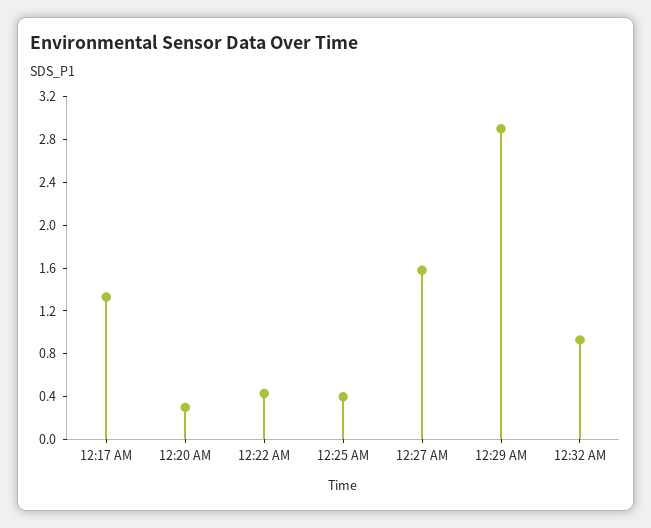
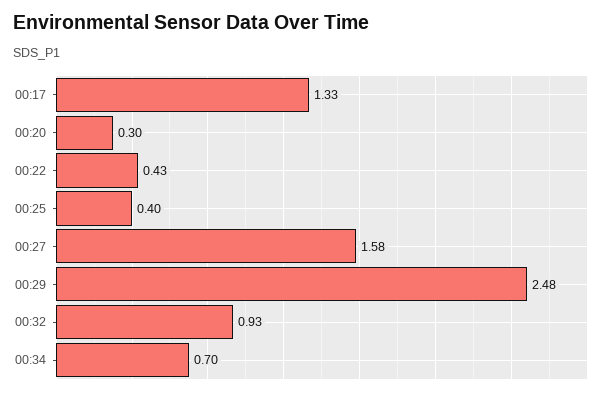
12:29 AM: 2.9 -> 2.48
00:34: none -> 0.7

